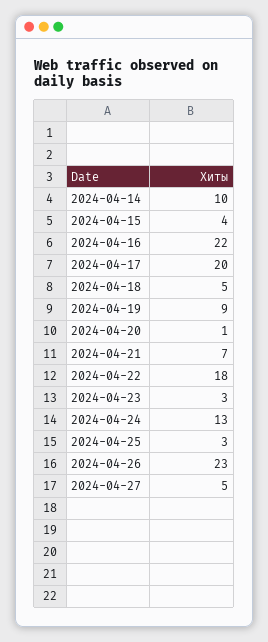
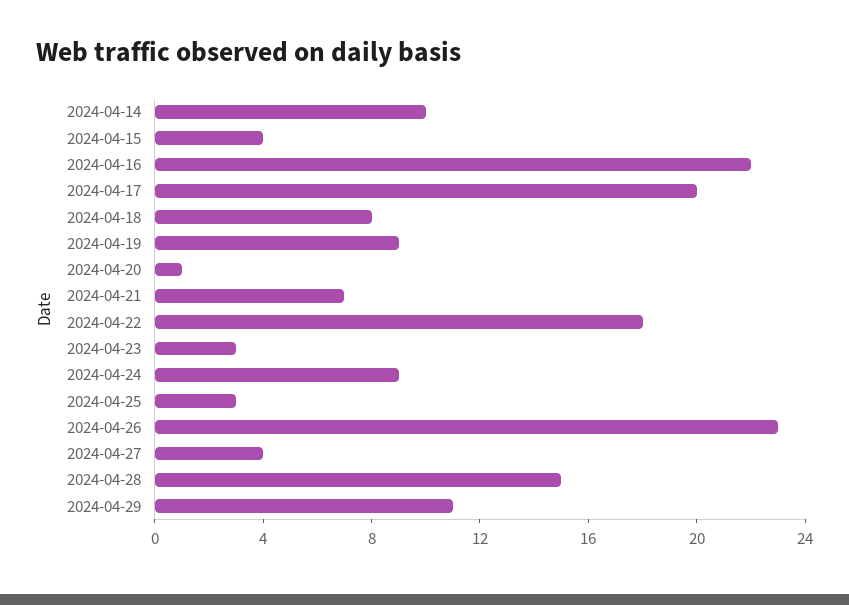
2024-04-18: 5 -> 8
2024-04-24: 13 -> 9
2024-04-27: 5 -> 4
2024-04-28: none -> 15
2024-04-29: none -> 11

